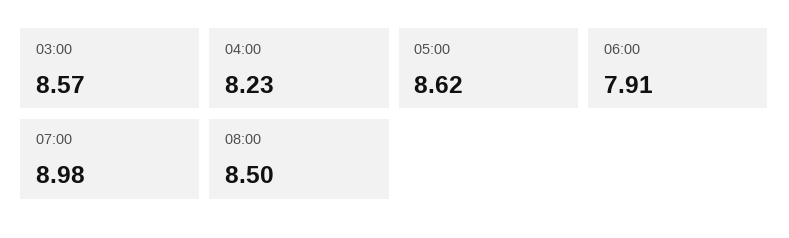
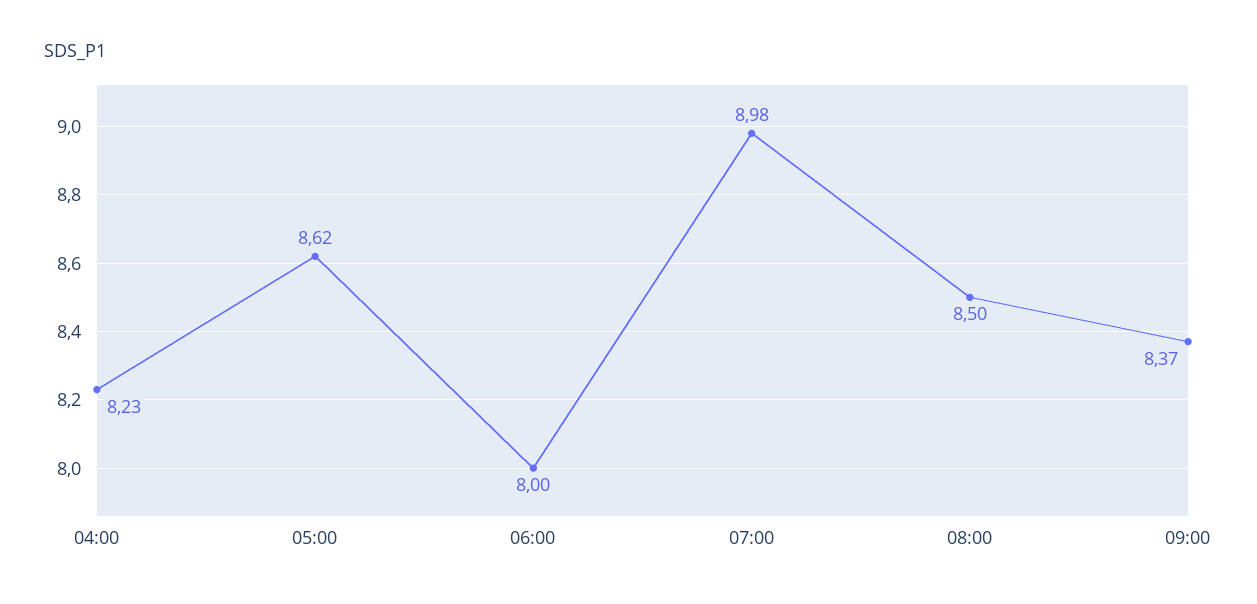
03:00: 8.57 -> none
06:00: 7.91 -> 8
09:00: none -> 8.37

